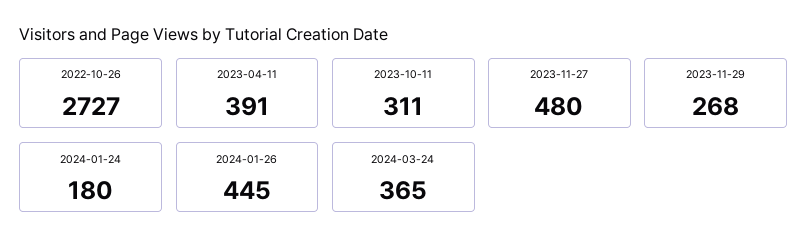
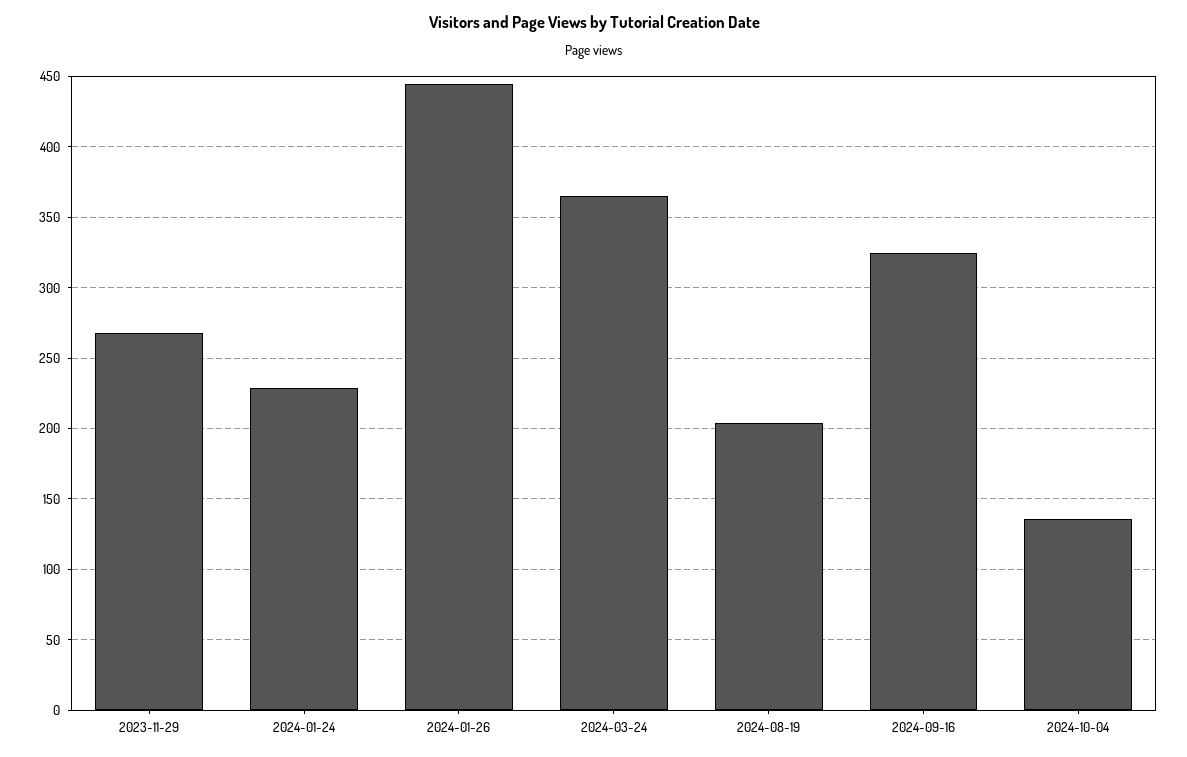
2022-10-26: 2727 -> none
2023-04-11: 391 -> none
2023-10-11: 311 -> none
2023-11-27: 480 -> none
2024-01-24: 180 -> 230
2024-08-19: none -> 205
2024-09-16: none -> 325
2024-10-04: none -> 135

